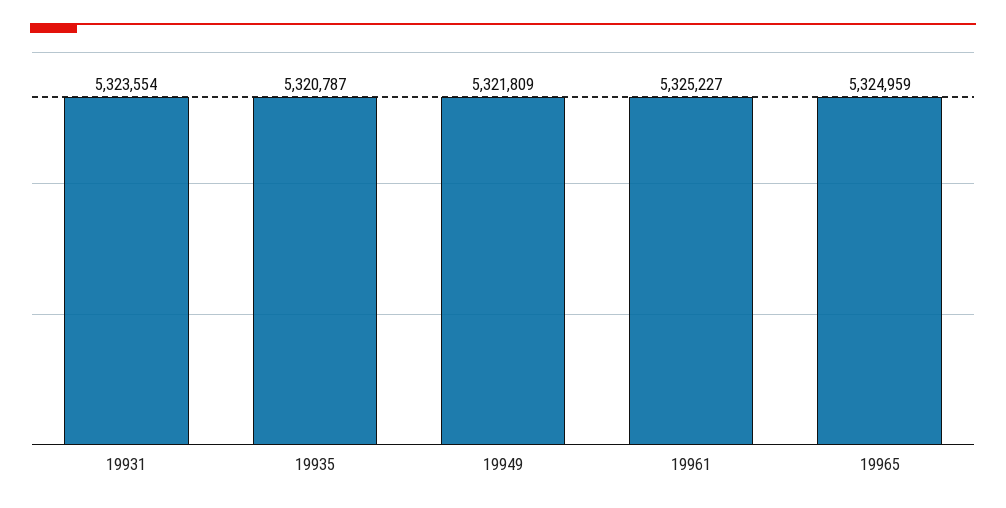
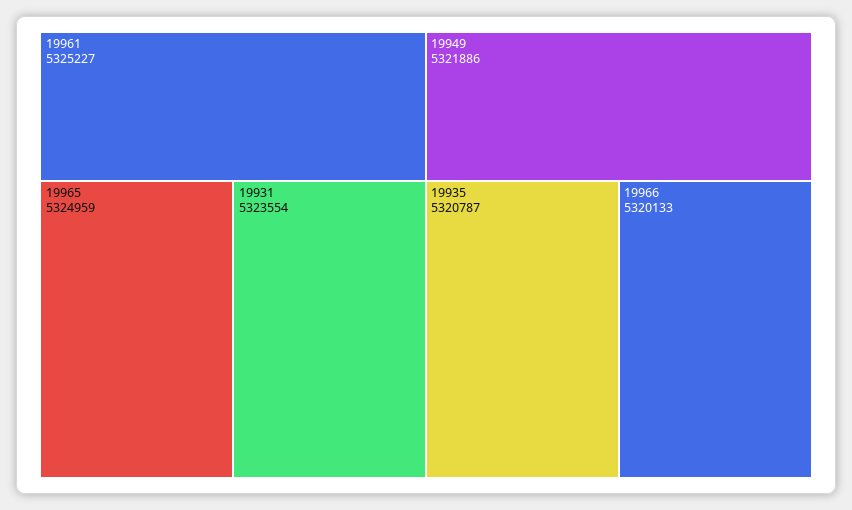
19949: 5321809 -> 5321886
19966: none -> 5320133

